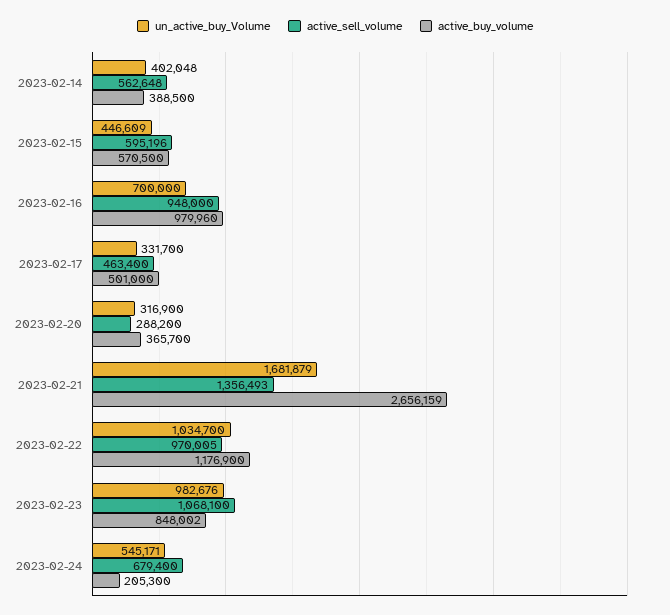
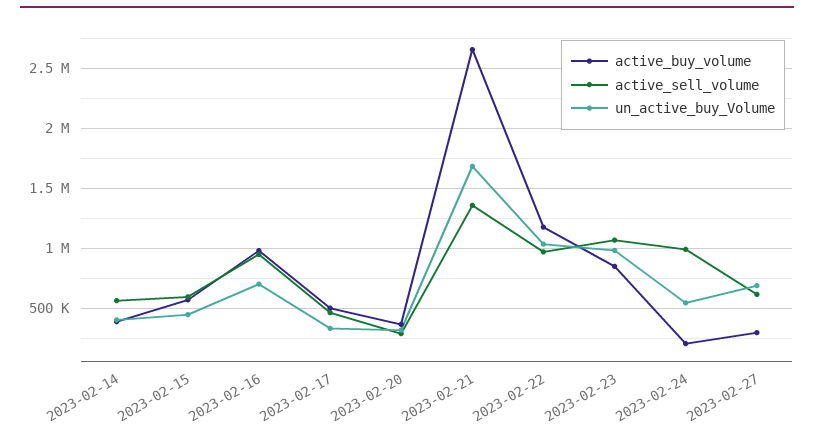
active_sell_volume, 2023-02-24: 679400 -> 1000000
active_buy_volume, 2023-02-27: none -> 300000
active_sell_volume, 2023-02-27: none -> 600000
un_active_buy_Volume, 2023-02-27: none -> 700000

